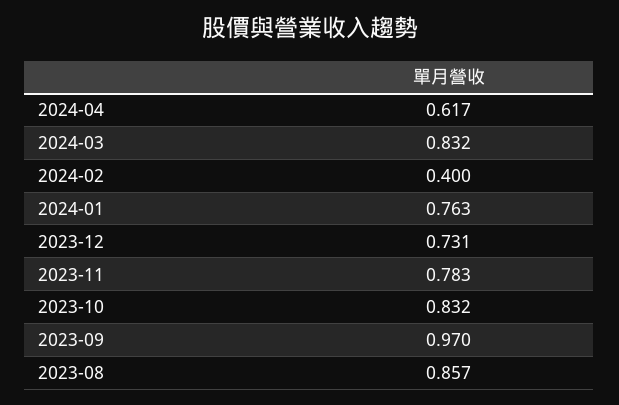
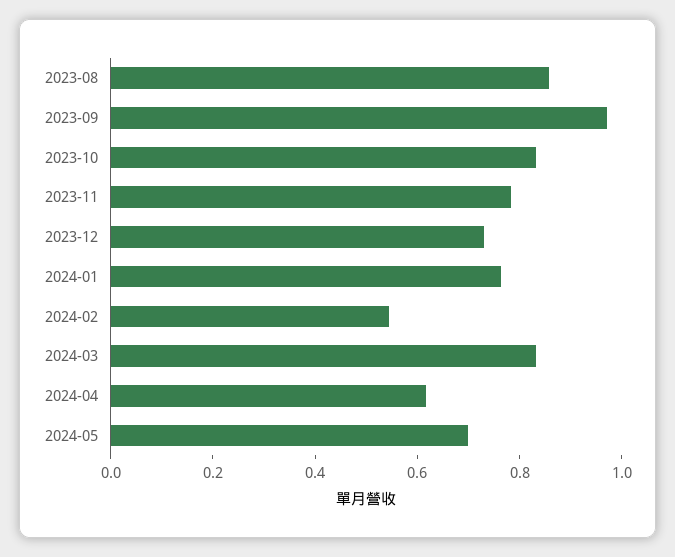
2024-02: 0.4 -> 0.55
2024-05: none -> 0.7

